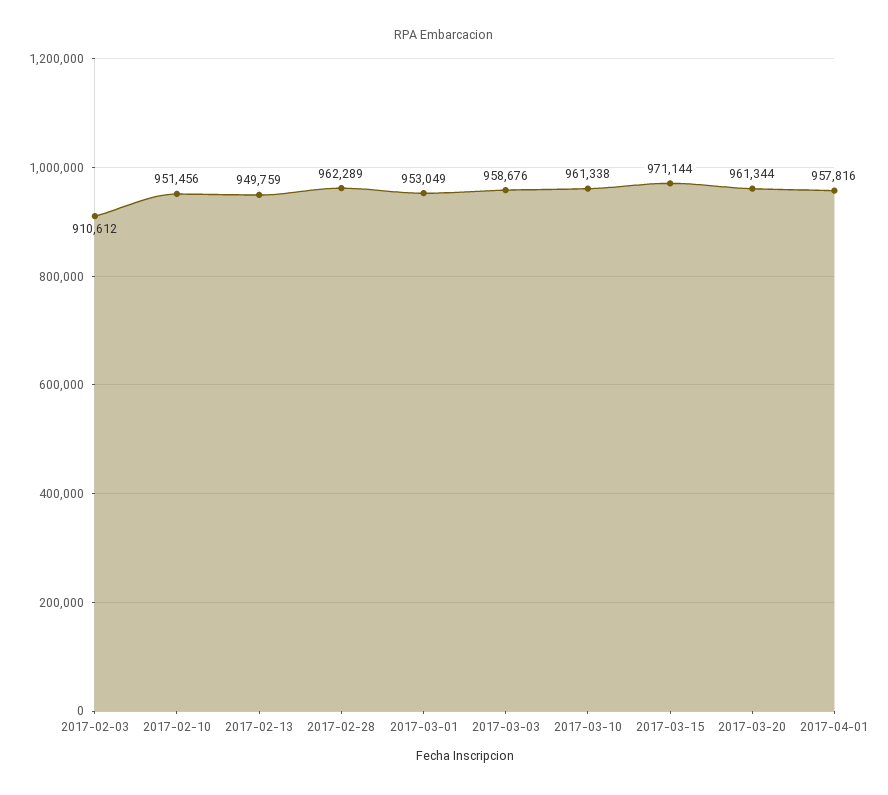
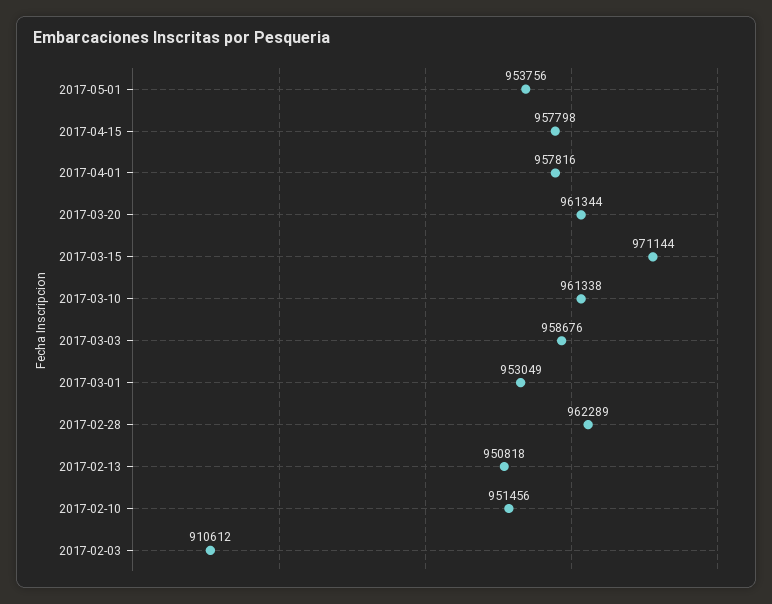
2017-02-13: 949759 -> 950818
2017-05-01: none -> 953756
2017-04-15: none -> 957798

